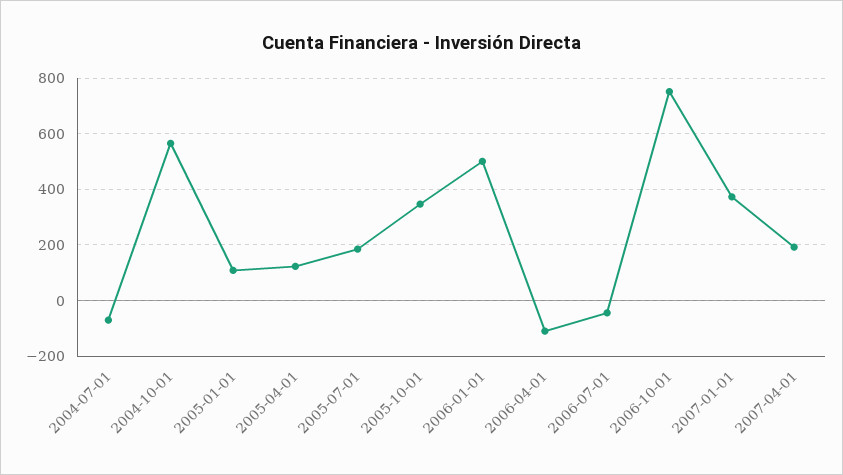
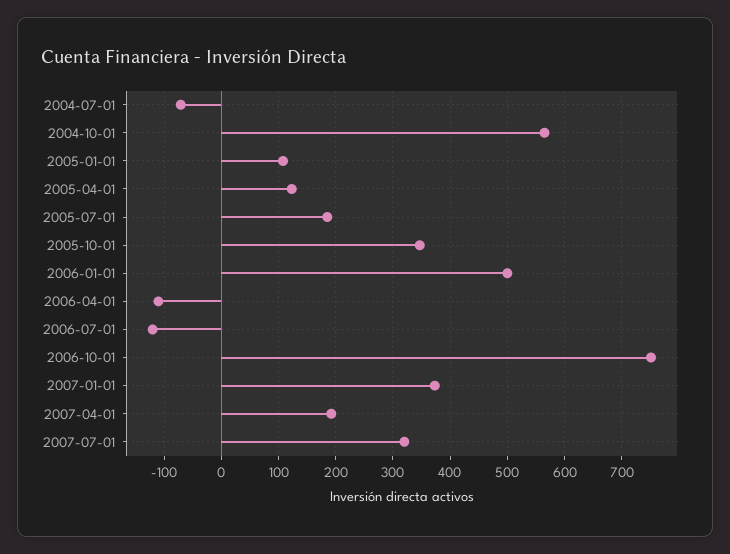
2006-07-01: -50 -> -120
2007-07-01: none -> 320

